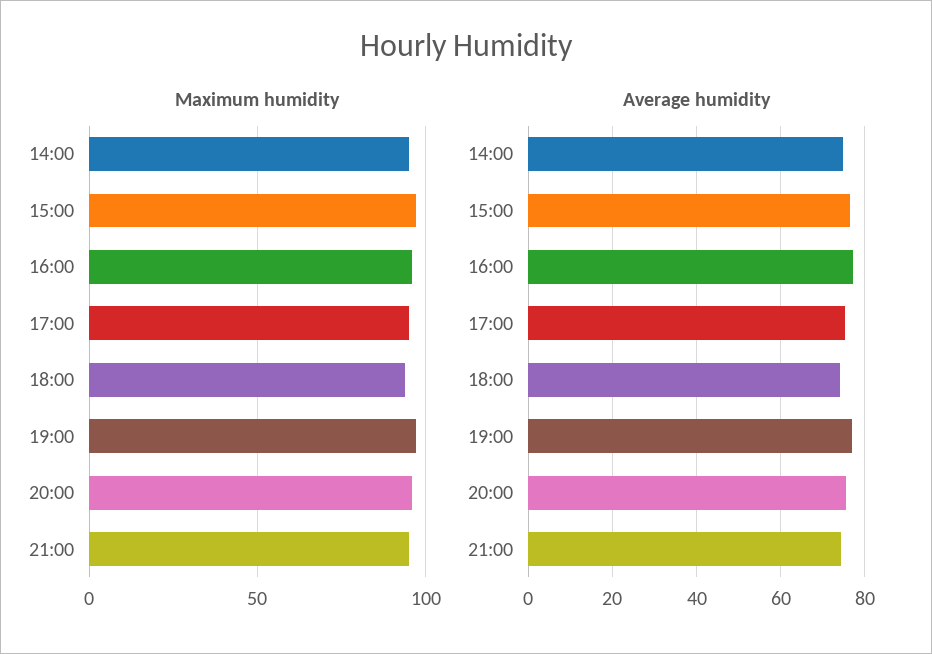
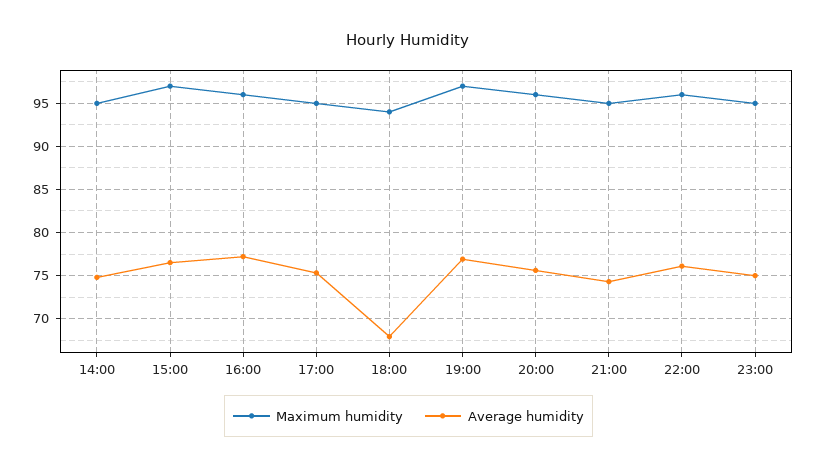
Average humidity, 18:00: 74 -> 68
Maximum humidity, 22:00: none -> 96
Average humidity, 22:00: none -> 76
Maximum humidity, 23:00: none -> 95
Average humidity, 23:00: none -> 75

